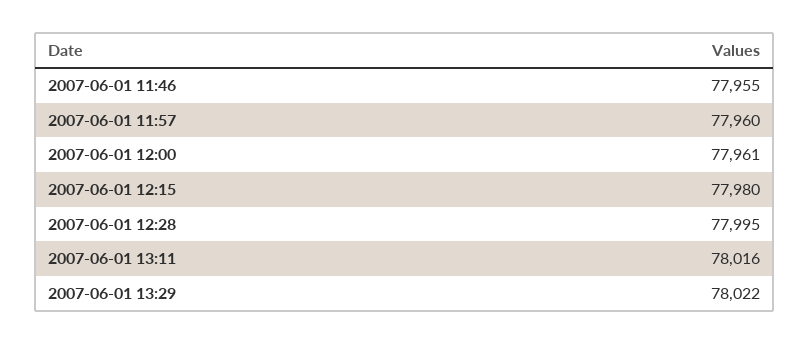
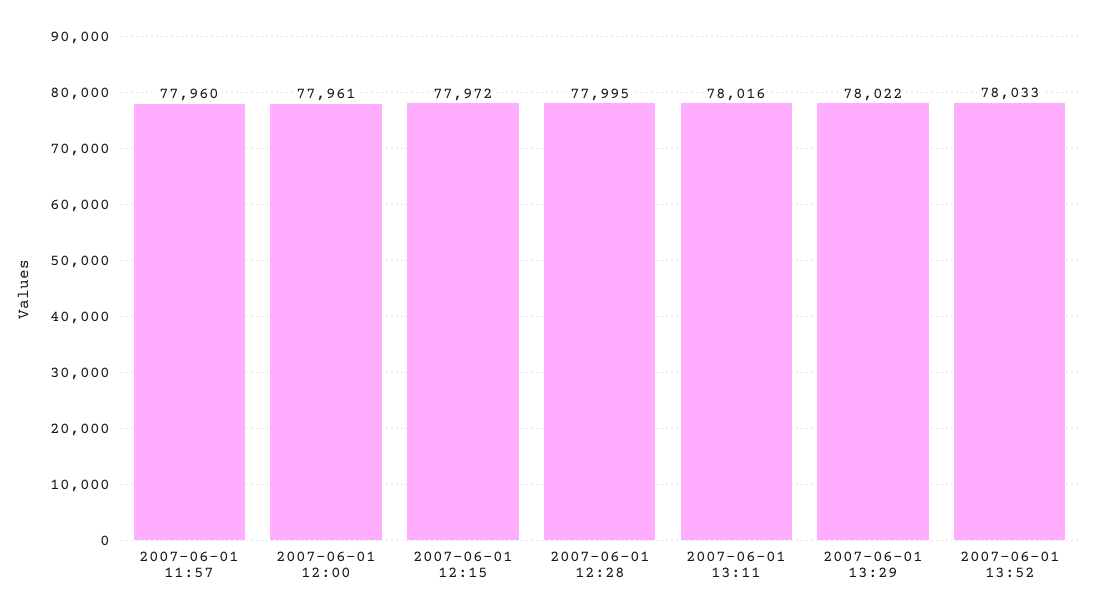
2007-06-01 11:46: 77955 -> none
2007-06-01 12:15: 77980 -> 77972
2007-06-01 13:52: none -> 78033

